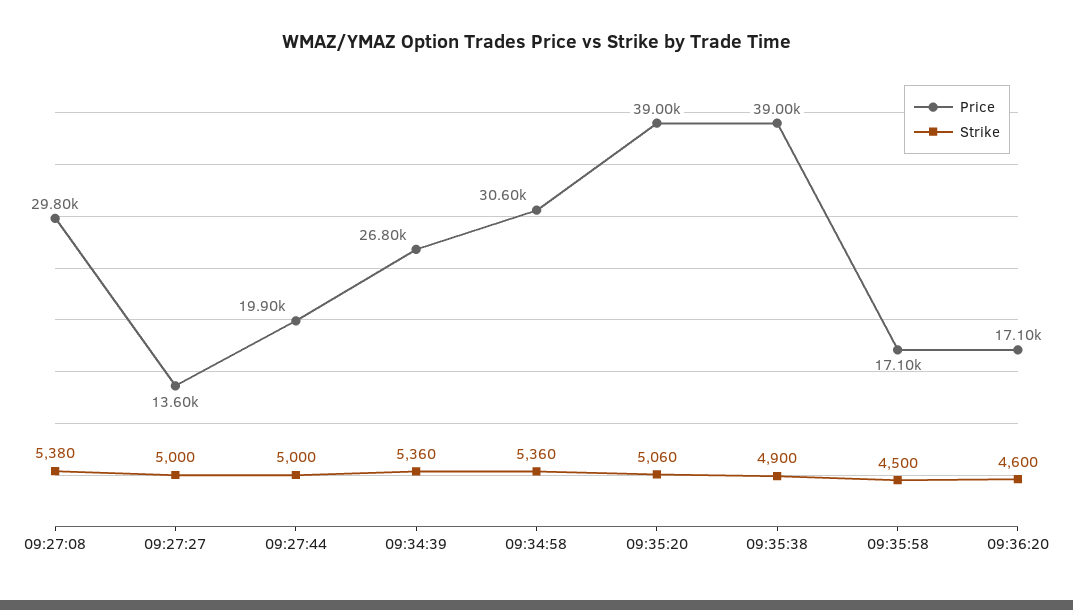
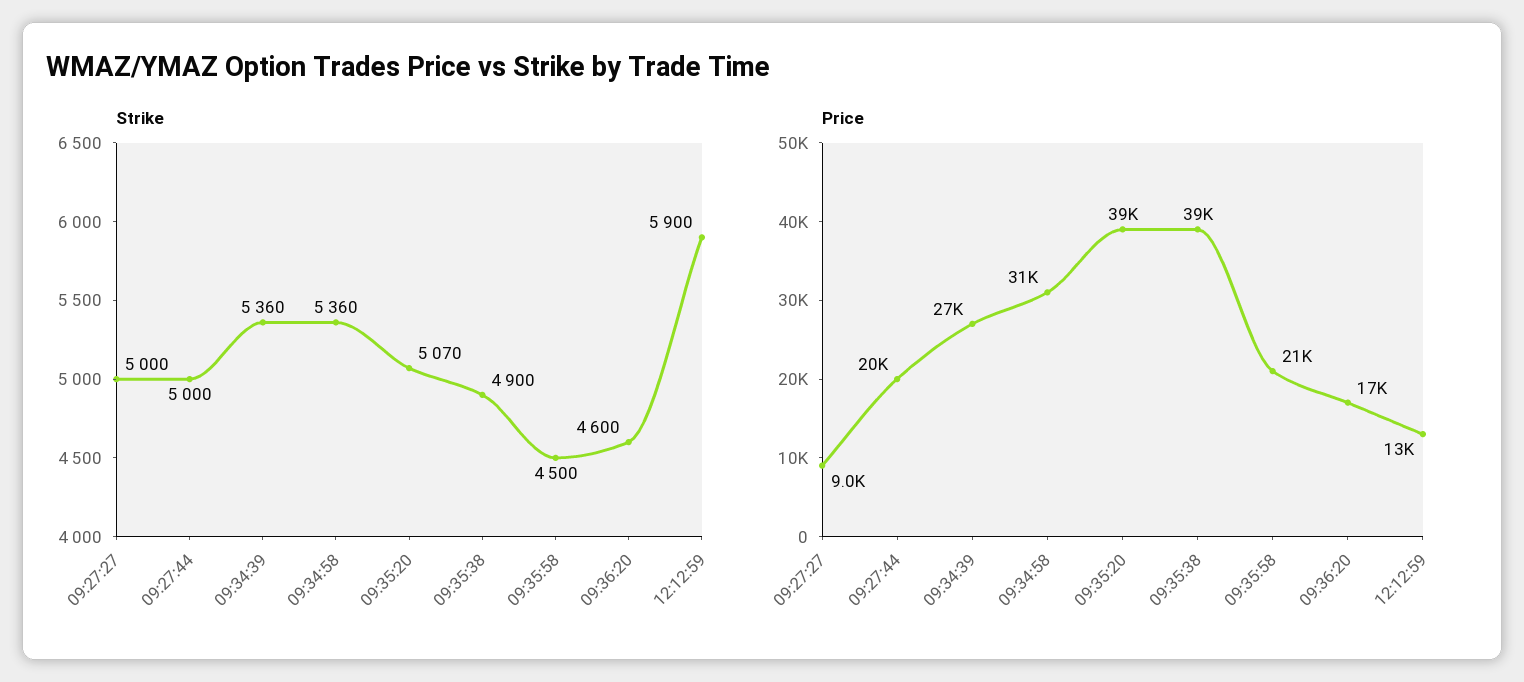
Price, 09:27:08: 29800 -> none
Strike, 09:27:08: 5380 -> none
Price, 09:27:27: 13600 -> 9000
Strike, 09:35:20: 5060 -> 5070
Price, 09:35:58: 17100 -> 21000
Strike, 12:12:59: none -> 5900
Price, 12:12:59: none -> 13000

